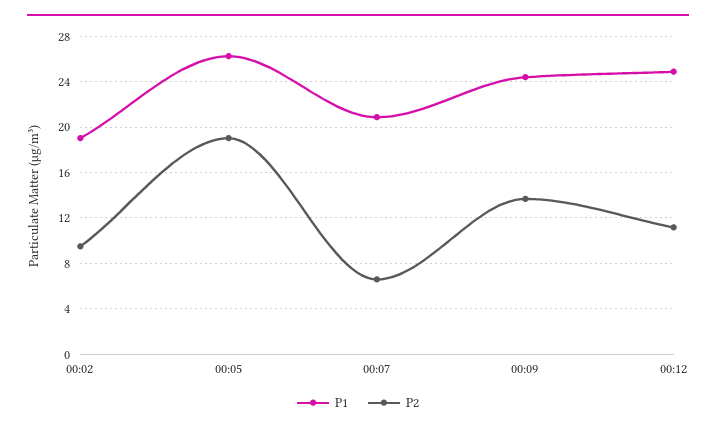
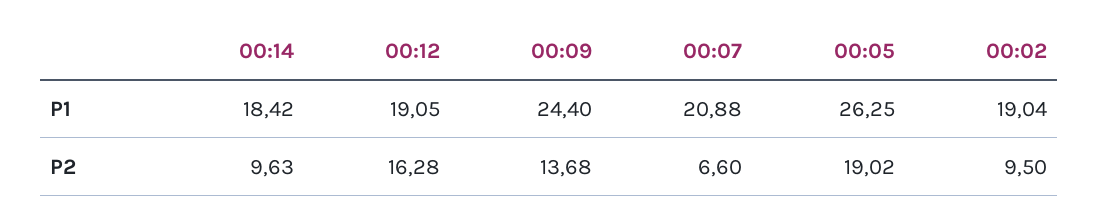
P1, 00:12: 25 -> 19.05
P2, 00:12: 11 -> 16.28
P1, 00:14: none -> 18.42
P2, 00:14: none -> 9.63

